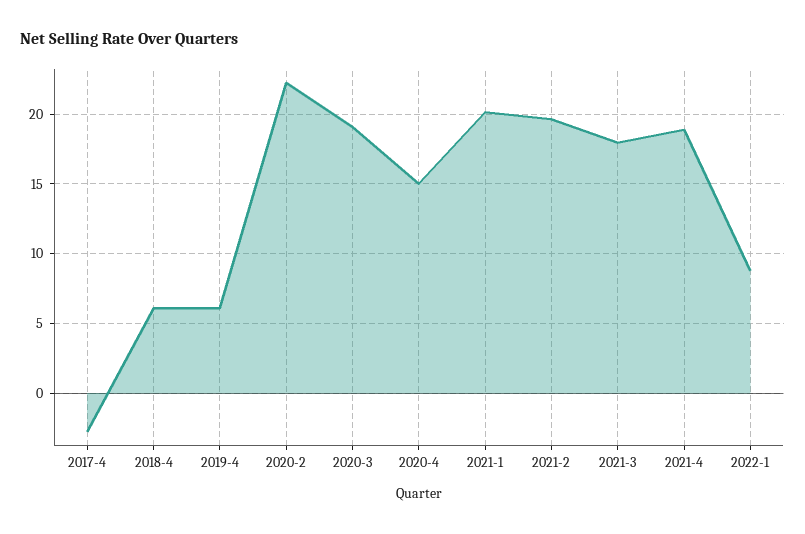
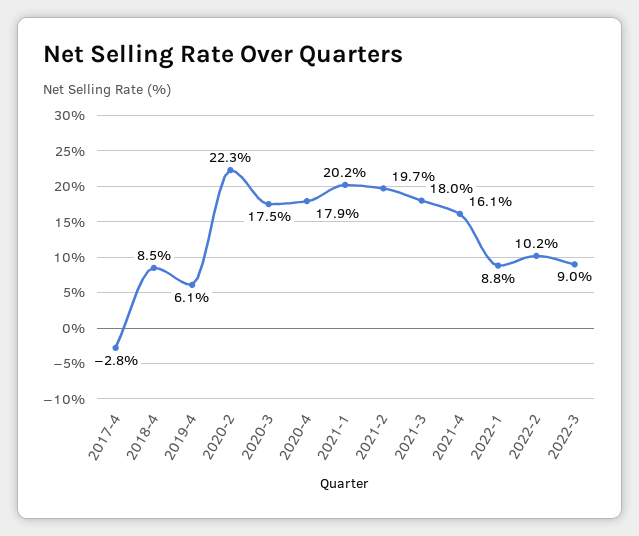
2018-4: 6 -> 8.5
2020-3: 19 -> 17.5
2020-4: 15 -> 17.9
2021-4: 19 -> 16.1
2022-2: none -> 10.2
2022-3: none -> 9

